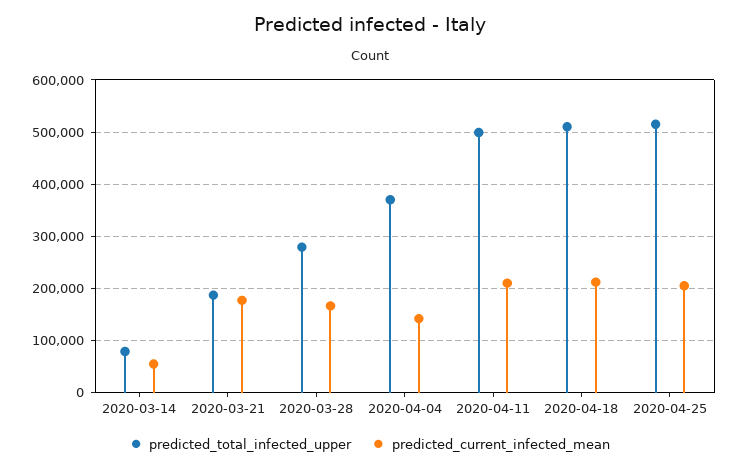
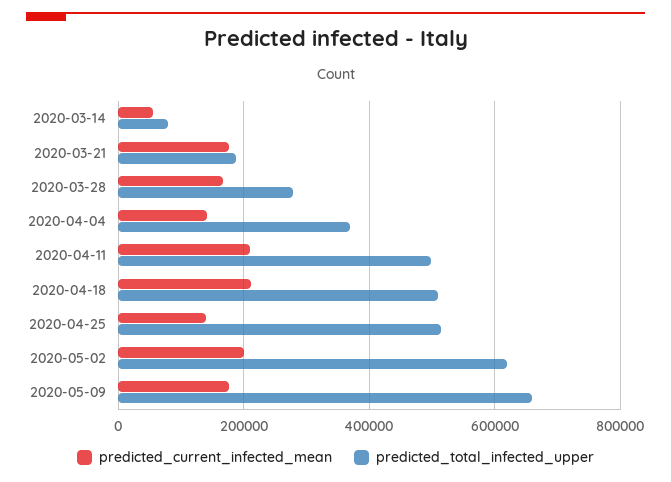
predicted_current_infected_mean, 2020-04-25: 200000 -> 140000
predicted_current_infected_mean, 2020-05-02: none -> 200000
predicted_total_infected_upper, 2020-05-02: none -> 620000
predicted_current_infected_mean, 2020-05-09: none -> 180000
predicted_total_infected_upper, 2020-05-09: none -> 660000

